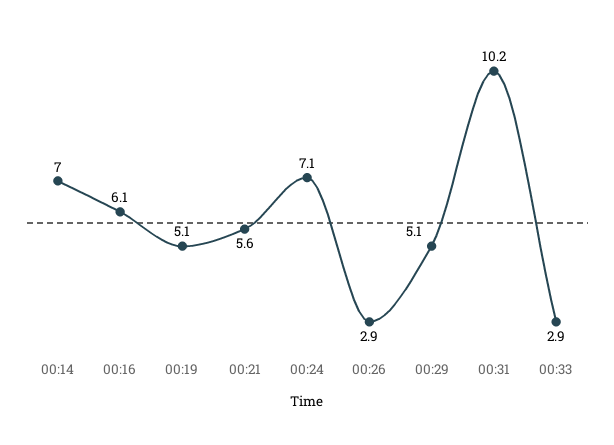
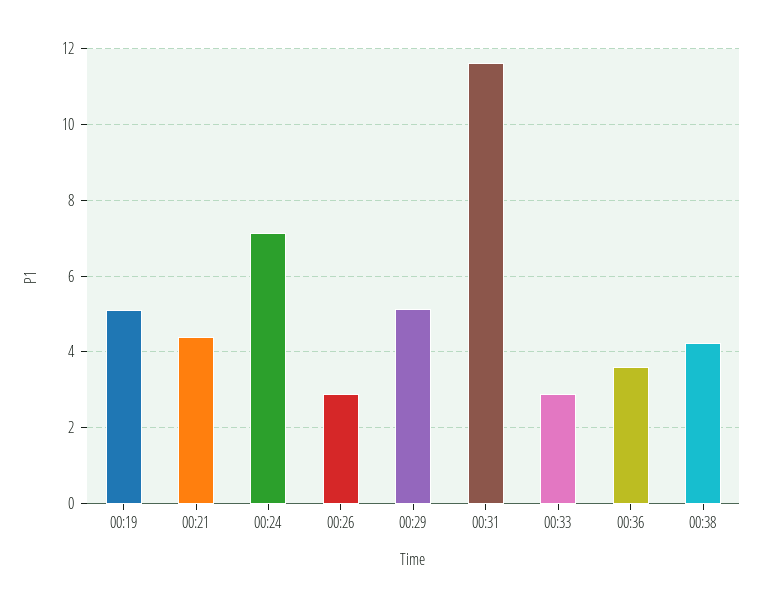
00:14: 7 -> none
00:16: 6.1 -> none
00:21: 5.6 -> 4.4
00:31: 10.2 -> 11.6
00:36: none -> 3.6
00:38: none -> 4.2

